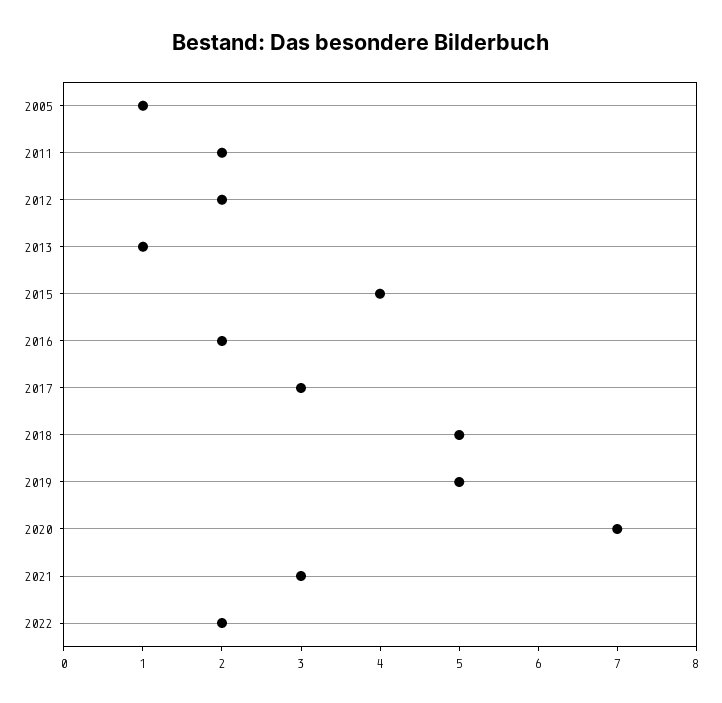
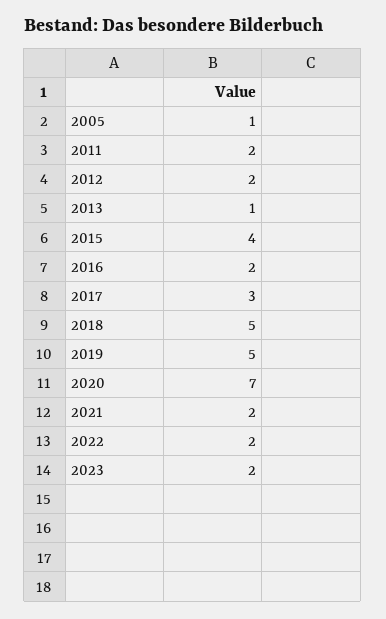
2021: 3 -> 2
2023: none -> 2

